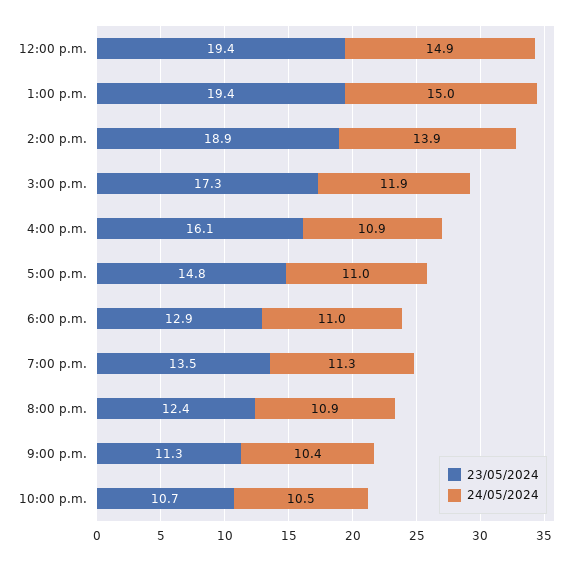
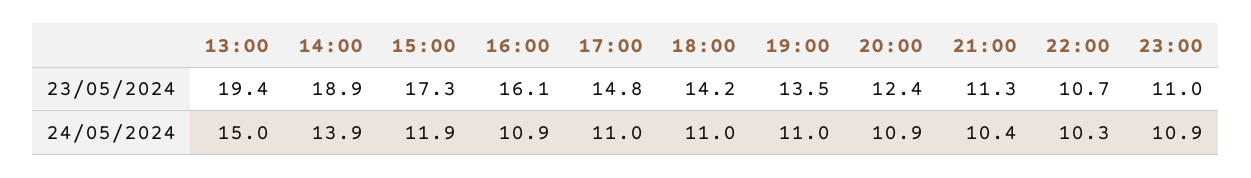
23/05/2024, 12:00 p.m.: 19.4 -> none
24/05/2024, 12:00 p.m.: 14.9 -> none
23/05/2024, 6:00 p.m.: 12.9 -> 14.2
24/05/2024, 7:00 p.m.: 11.3 -> 11
24/05/2024, 10:00 p.m.: 10.5 -> 10.3
23/05/2024, 23:00: none -> 11
24/05/2024, 23:00: none -> 10.9

